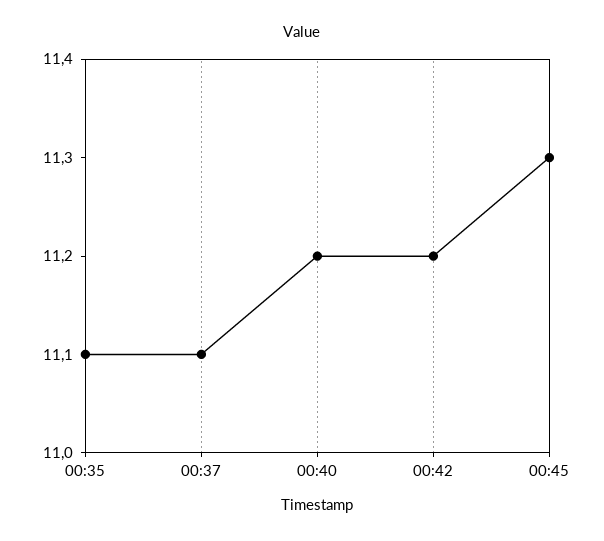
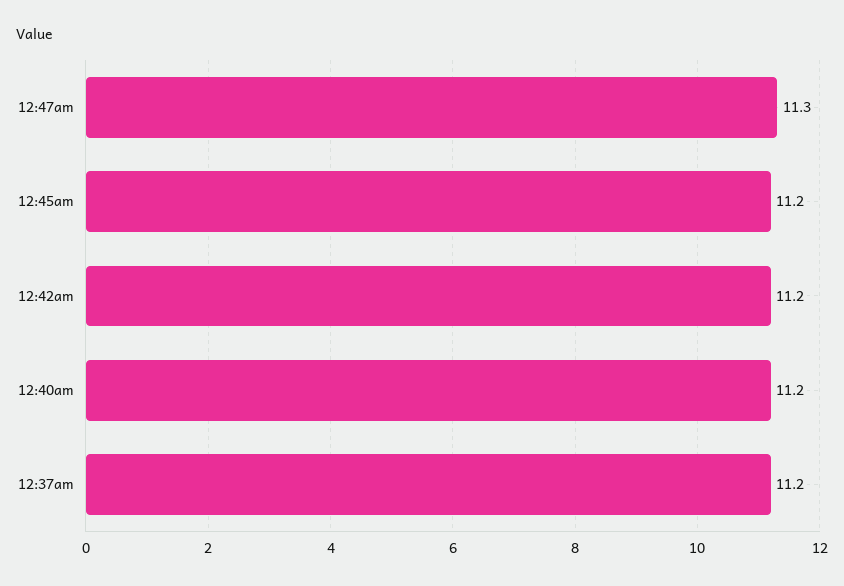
00:35: 11.1 -> none
00:37: 11.1 -> 11.2
00:45: 11.3 -> 11.2
12:47am: none -> 11.3

